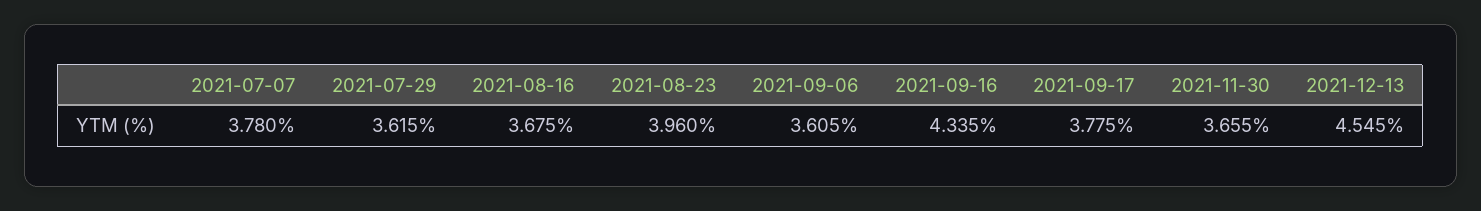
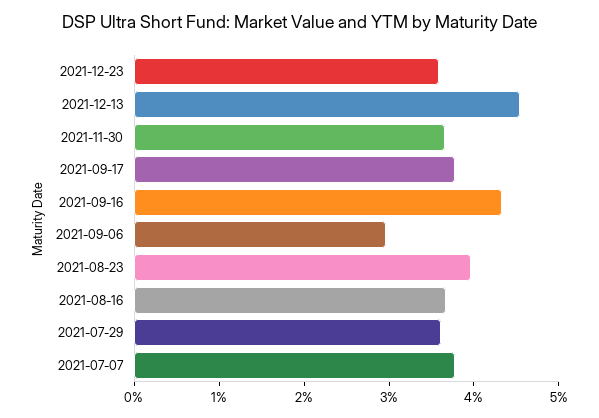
2021-09-06: 3.605 -> 3
2021-12-23: none -> 3.6

